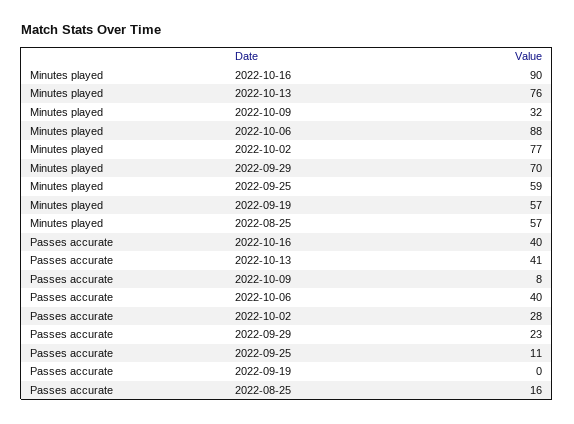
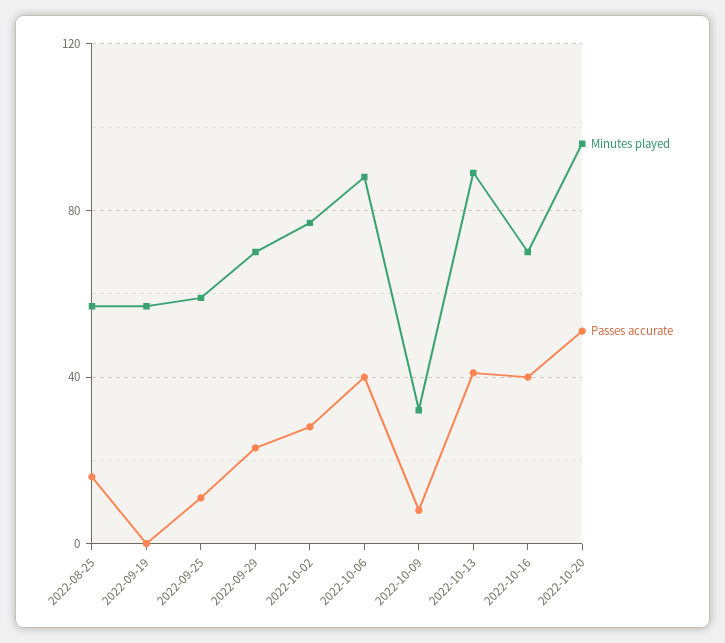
Minutes played, 2022-10-16: 90 -> 70
Minutes played, 2022-10-13: 76 -> 90
Minutes played, 2022-10-20: none -> 95
Passes accurate, 2022-10-20: none -> 50

